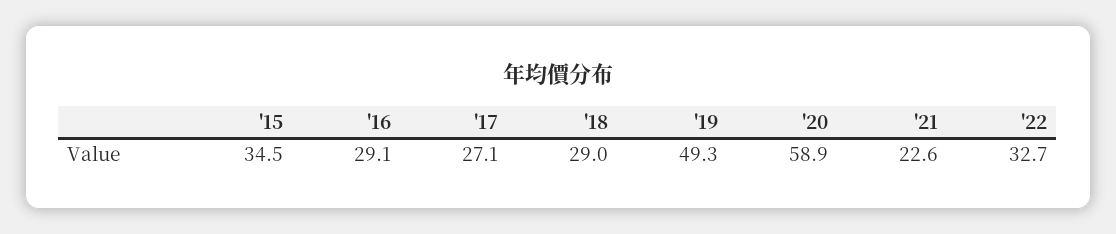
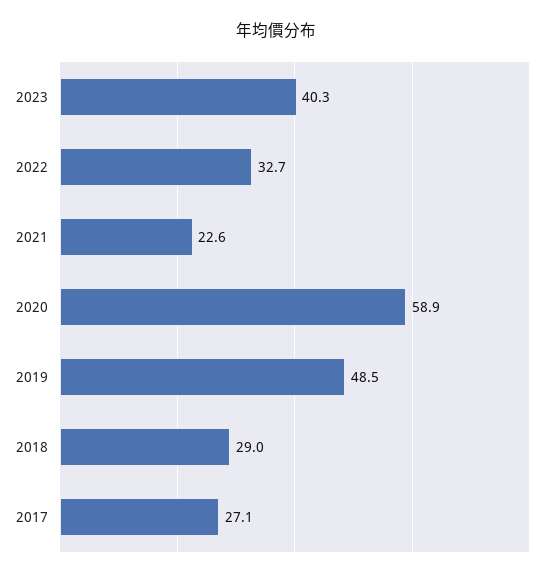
'15: 34.5 -> none
'16: 29.1 -> none
'19: 49.3 -> 48.5
2023: none -> 40.3

